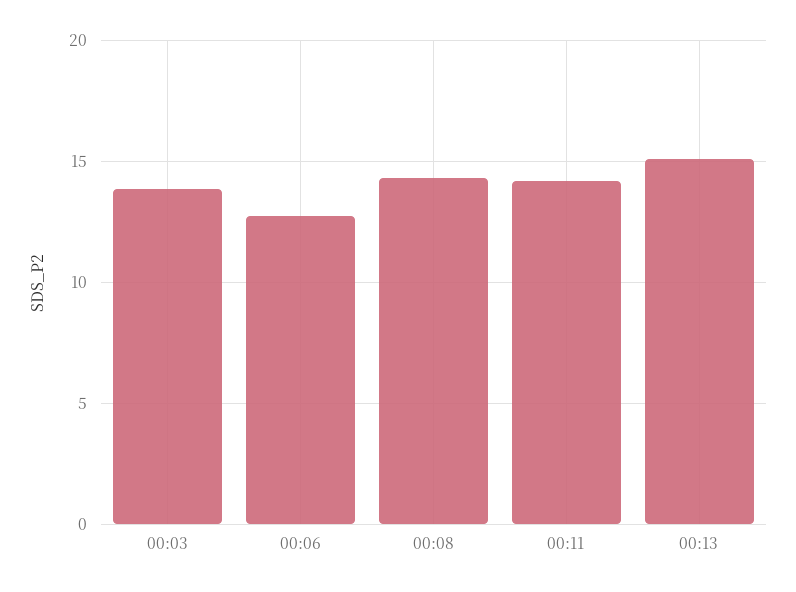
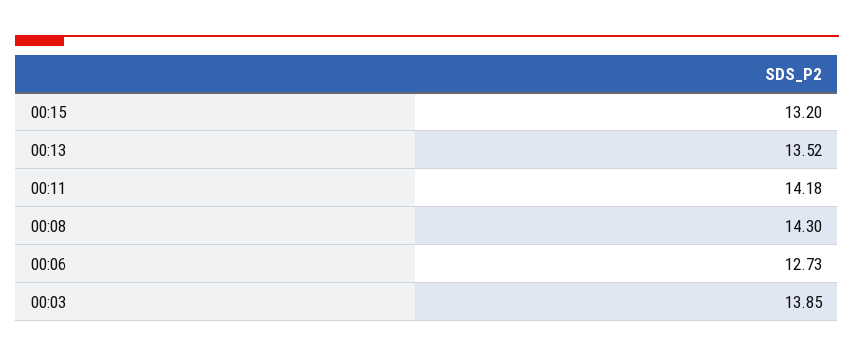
00:13: 15 -> 13.52
00:15: none -> 13.2

